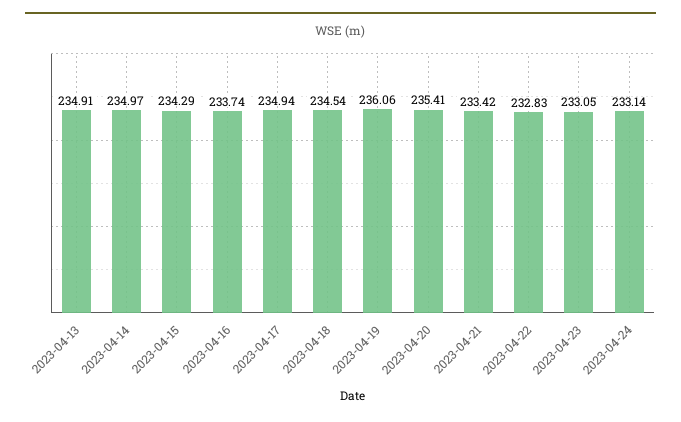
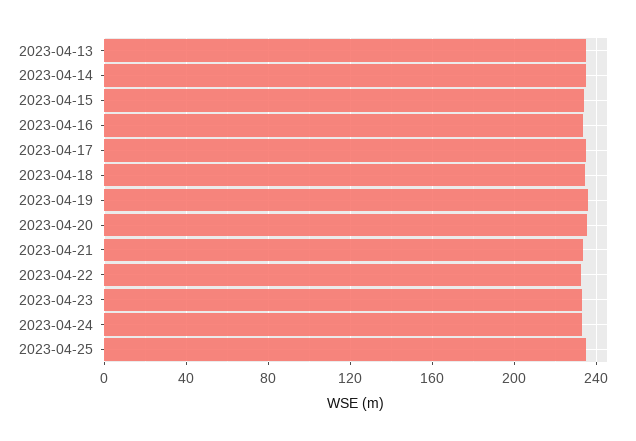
2023-04-25: none -> 235

